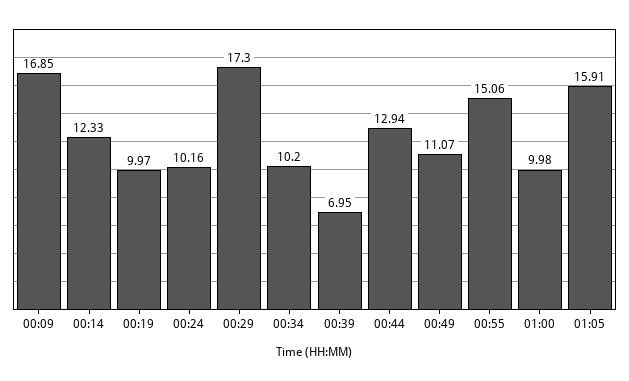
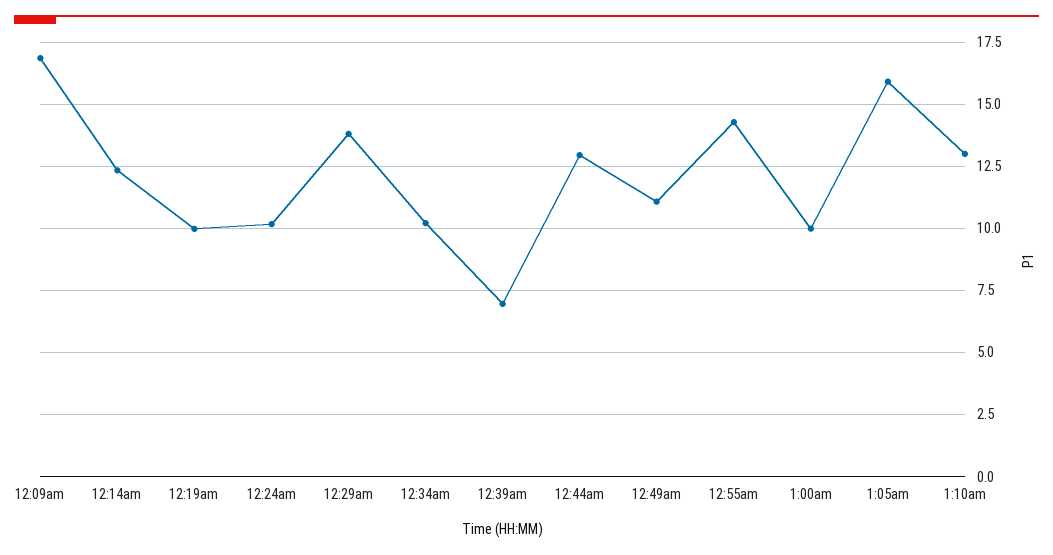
00:29: 17.3 -> 13.75
00:55: 15.06 -> 14.25
1:10am: none -> 13

